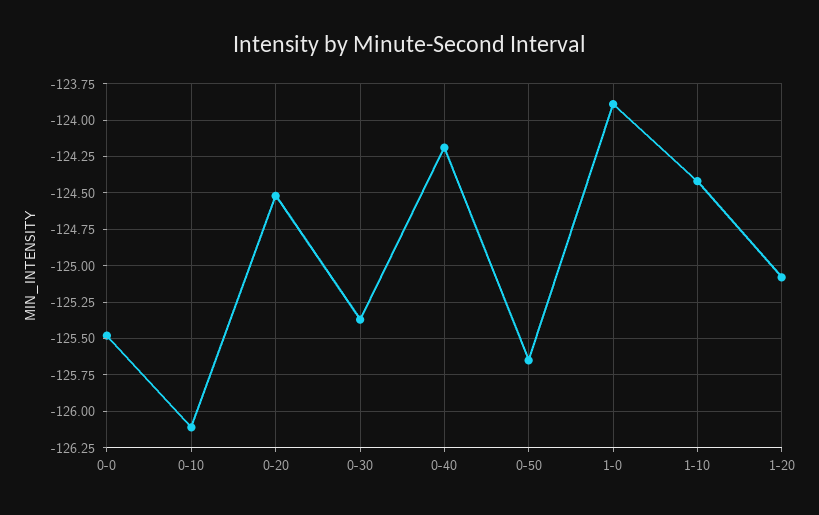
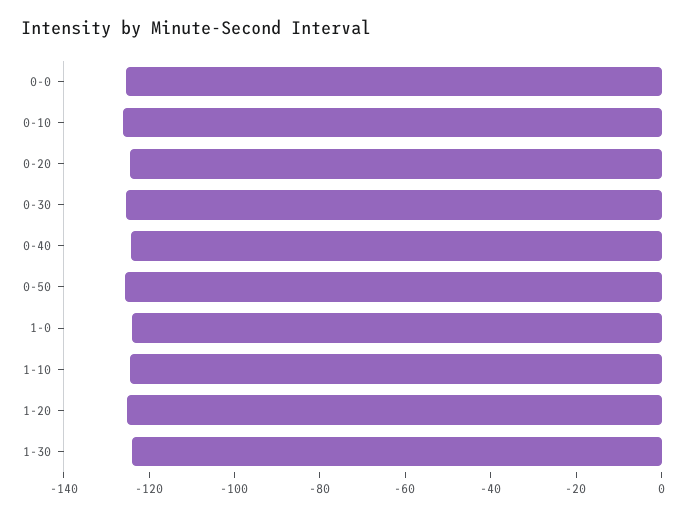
1-30: none -> -125

